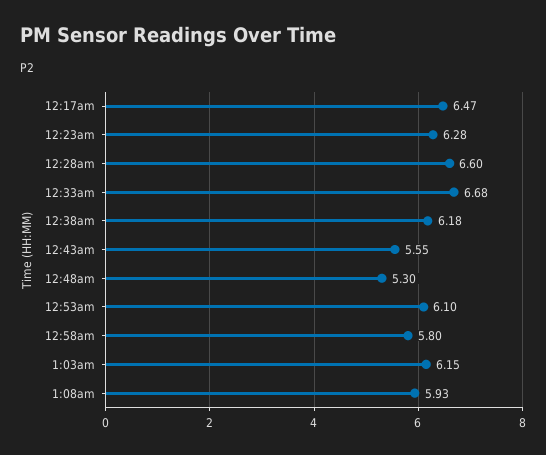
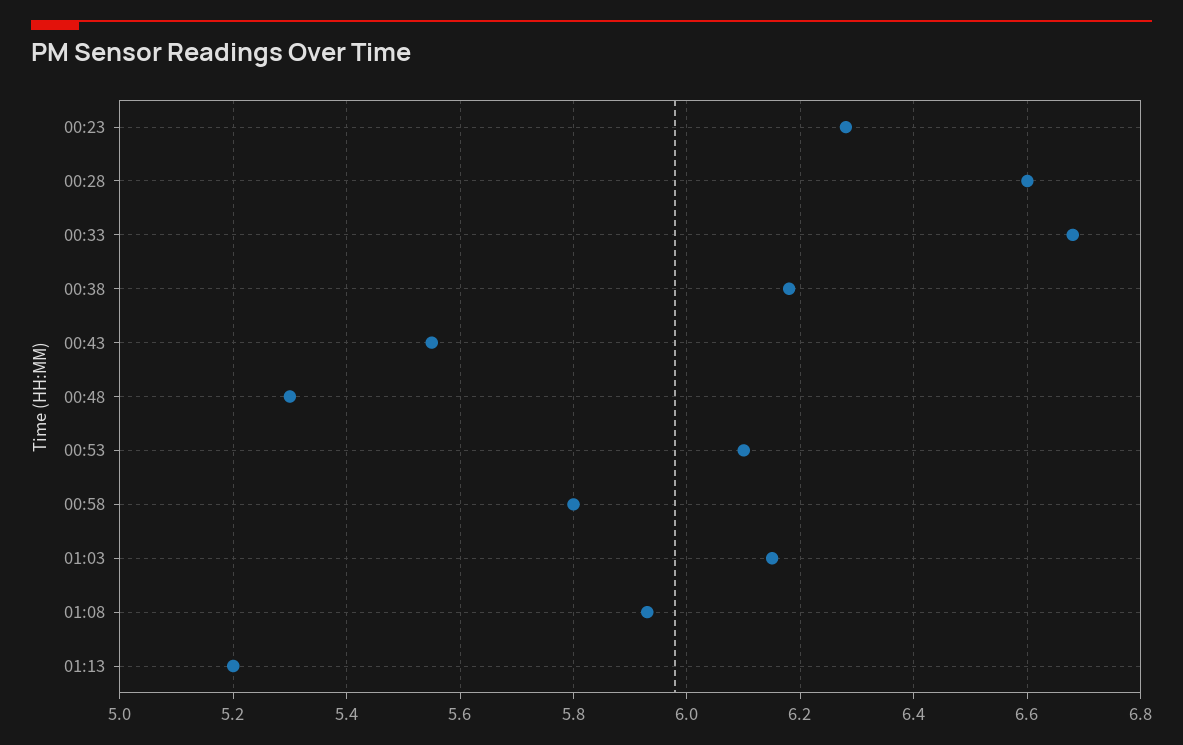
12:17am: 6.47 -> none
01:13: none -> 5.2

